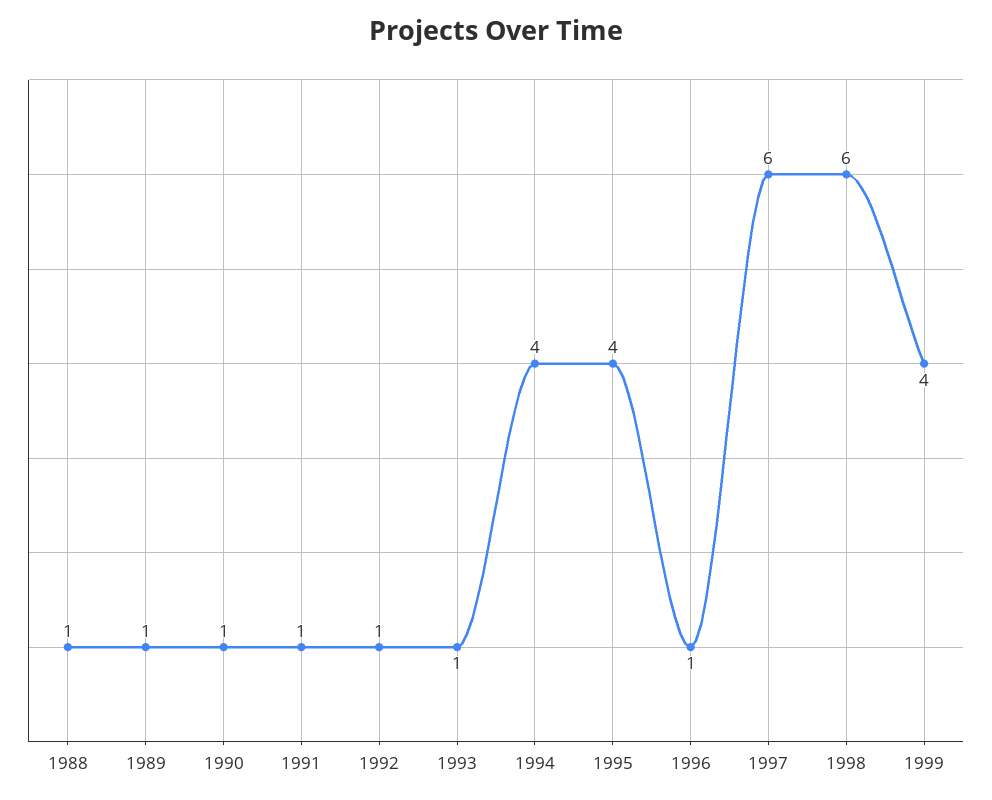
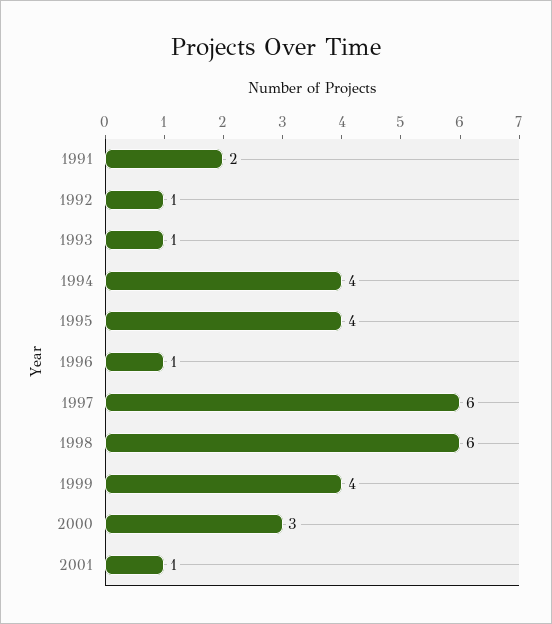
1988: 1 -> none
1989: 1 -> none
1990: 1 -> none
1991: 1 -> 2
2000: none -> 3
2001: none -> 1

